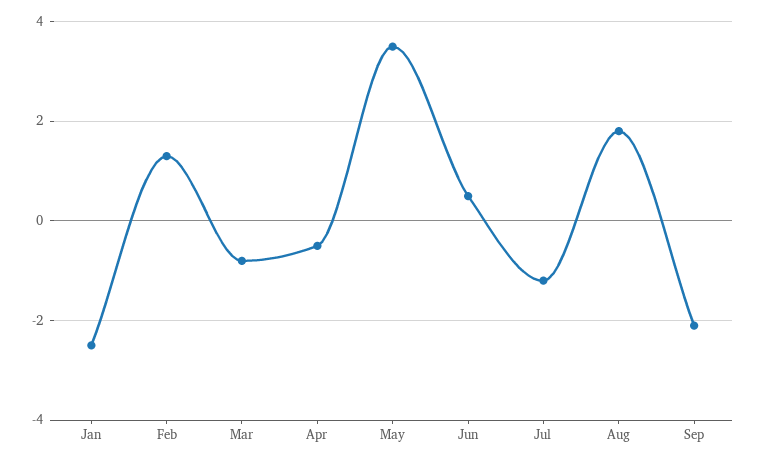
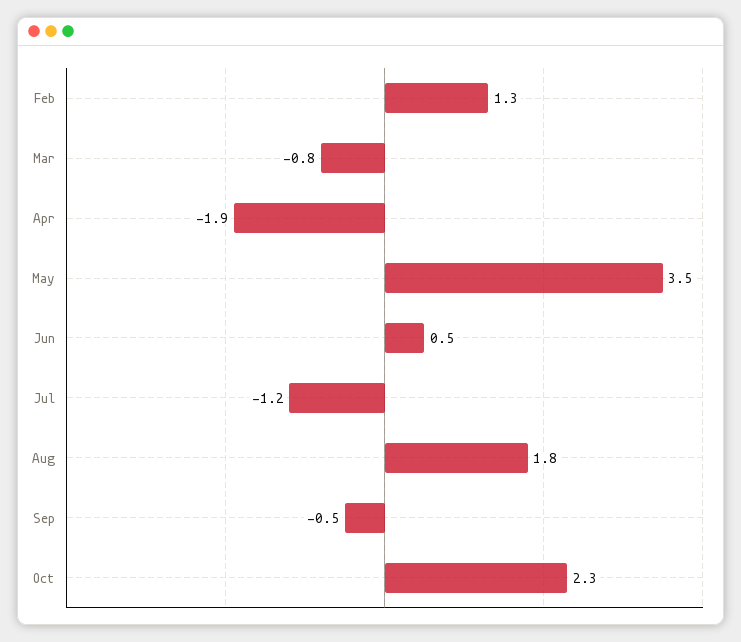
Jan: -2.5 -> none
Apr: -0.5 -> -1.9
Sep: -2 -> -0.5
Oct: none -> 2.3

